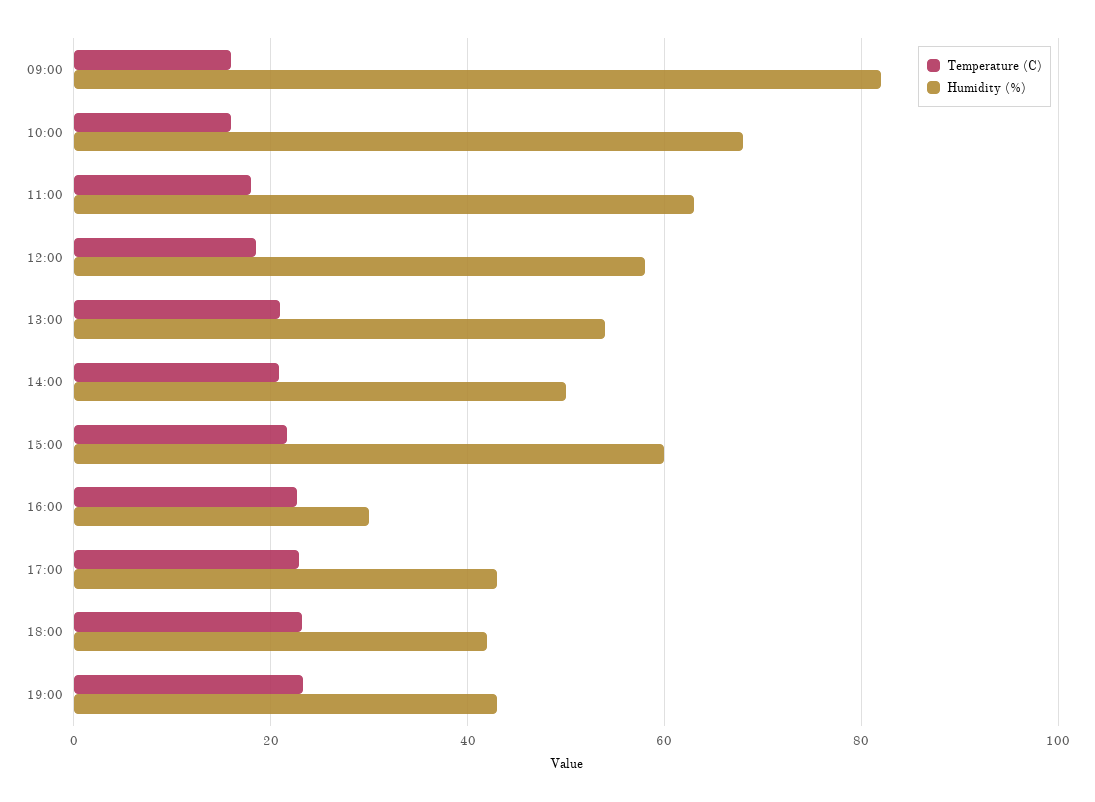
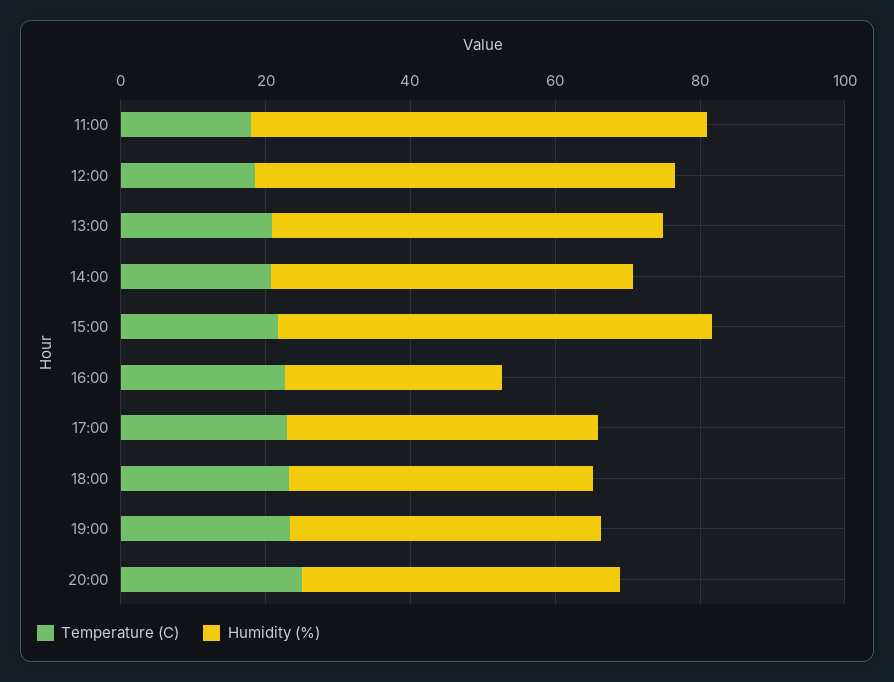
Temperature (C), 09:00: 16 -> none
Humidity (%), 09:00: 82 -> none
Temperature (C), 10:00: 16 -> none
Humidity (%), 10:00: 68 -> none
Temperature (C), 20:00: none -> 25
Humidity (%), 20:00: none -> 45

